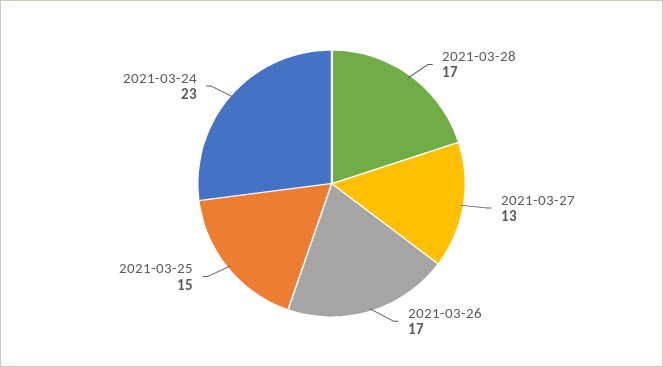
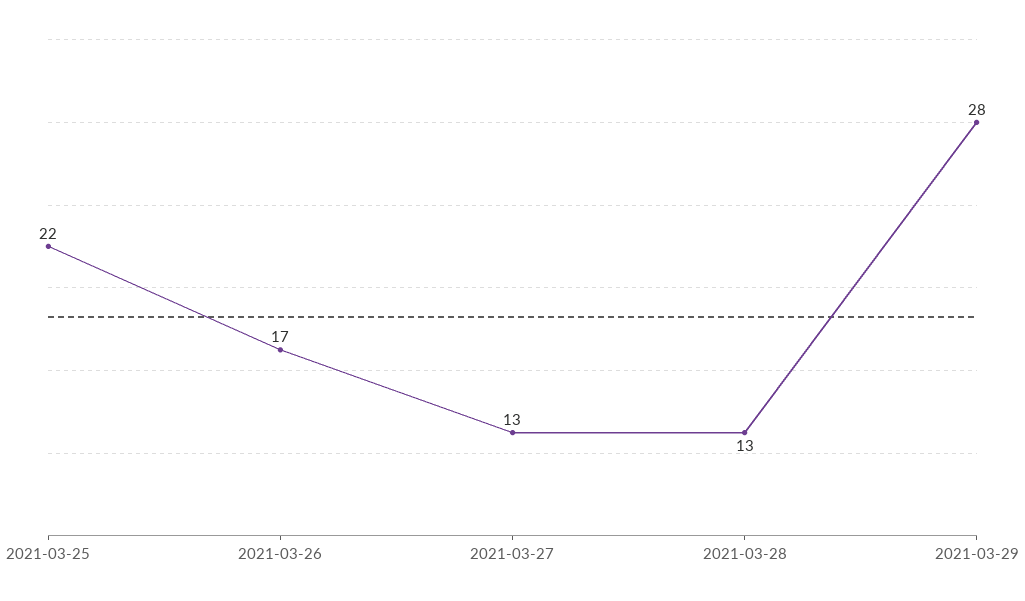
2021-03-28: 17 -> 13
2021-03-25: 15 -> 22
2021-03-24: 23 -> none
2021-03-29: none -> 28

